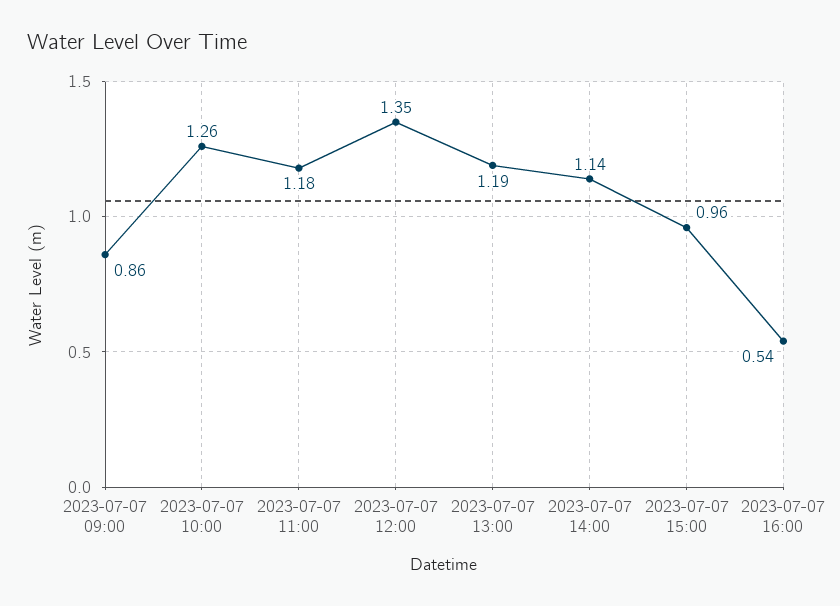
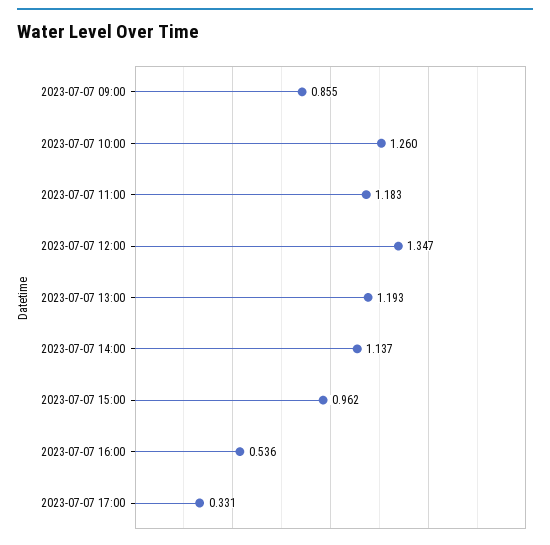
2023-07-07 17:00: none -> 0.331

